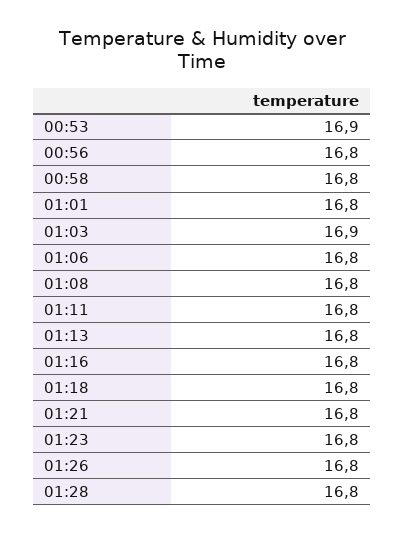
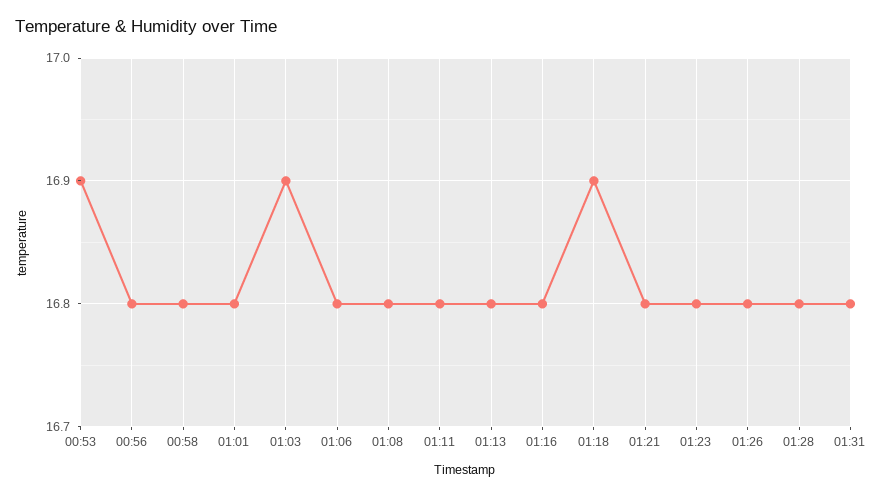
01:18: 16.8 -> 16.9
01:31: none -> 16.8

